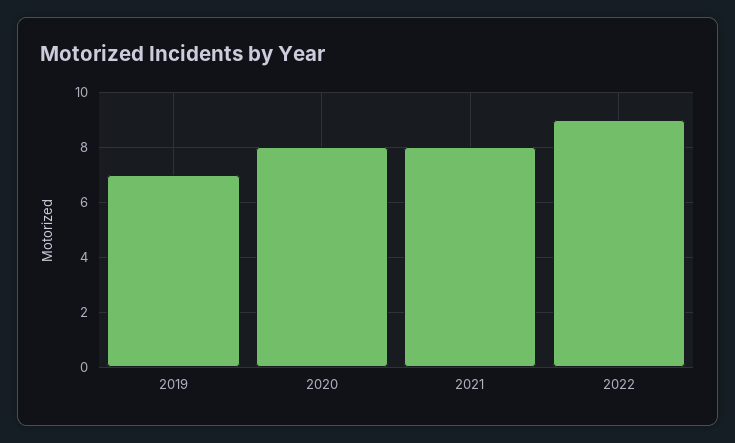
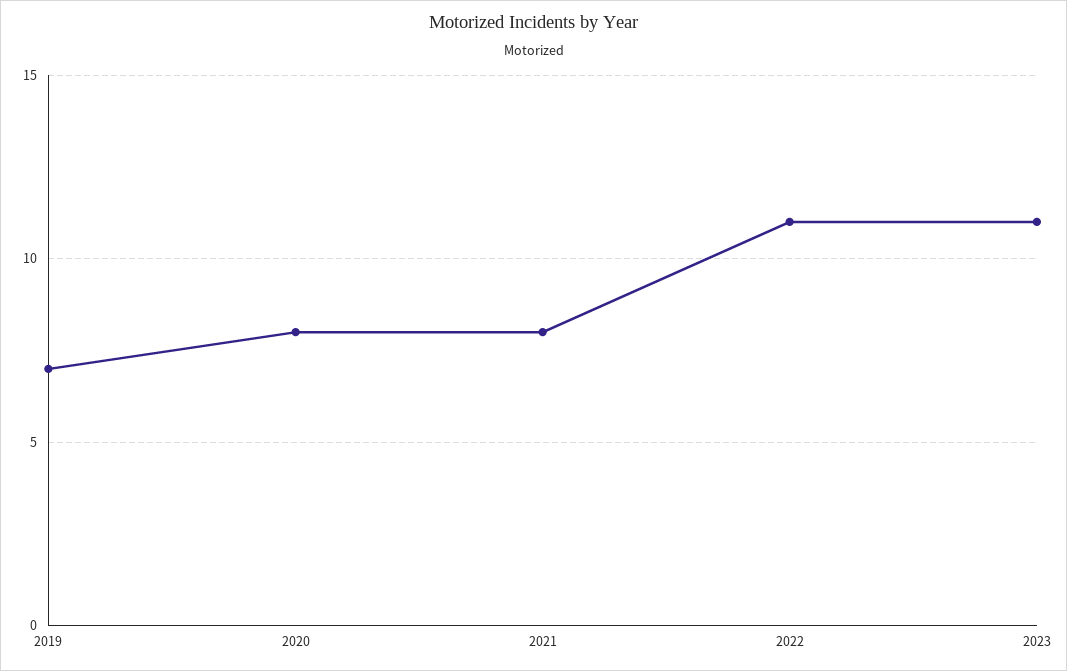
2022: 9 -> 11
2023: none -> 11

